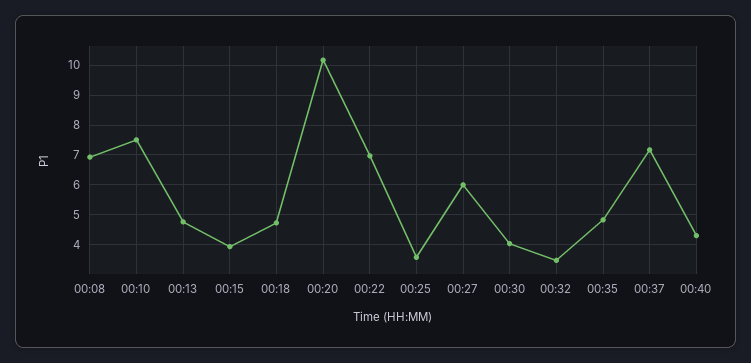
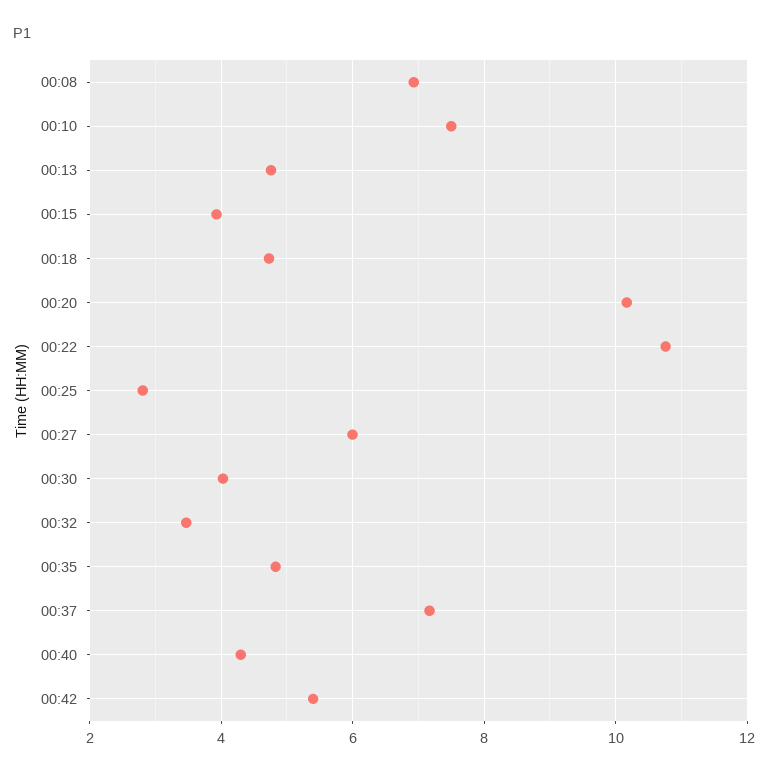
00:22: 7 -> 10.8
00:25: 3.5 -> 2.8
00:42: none -> 5.4

